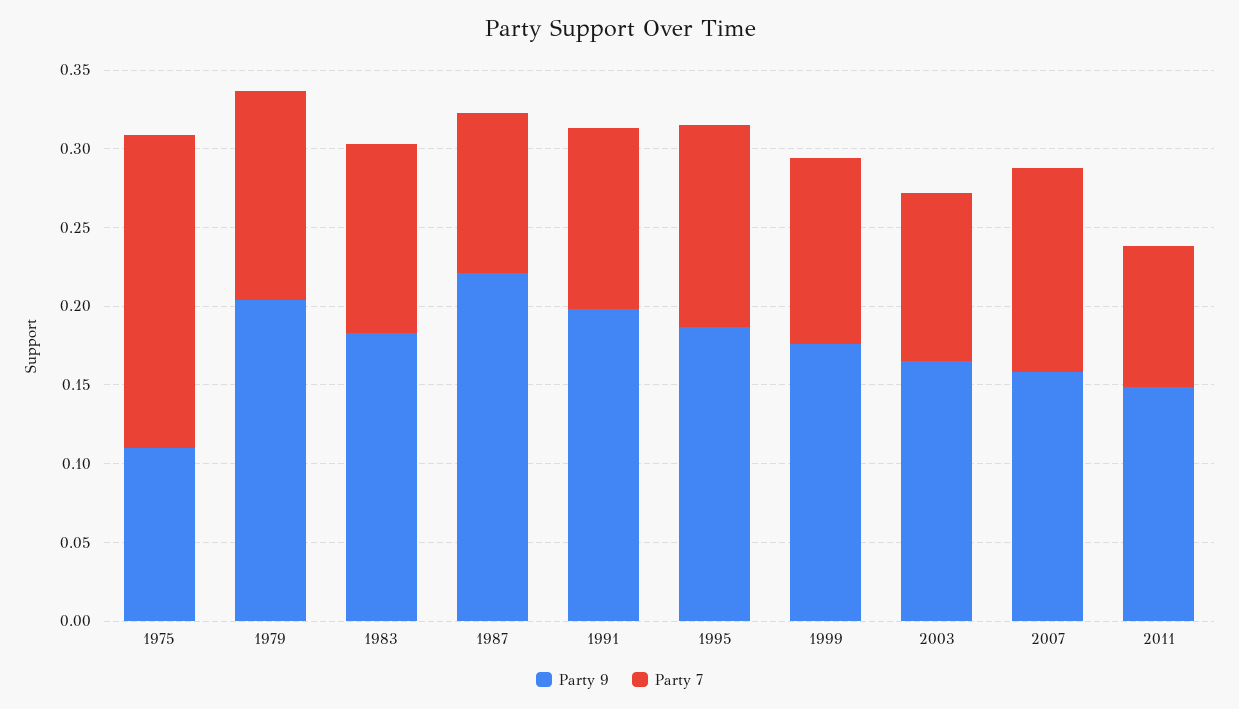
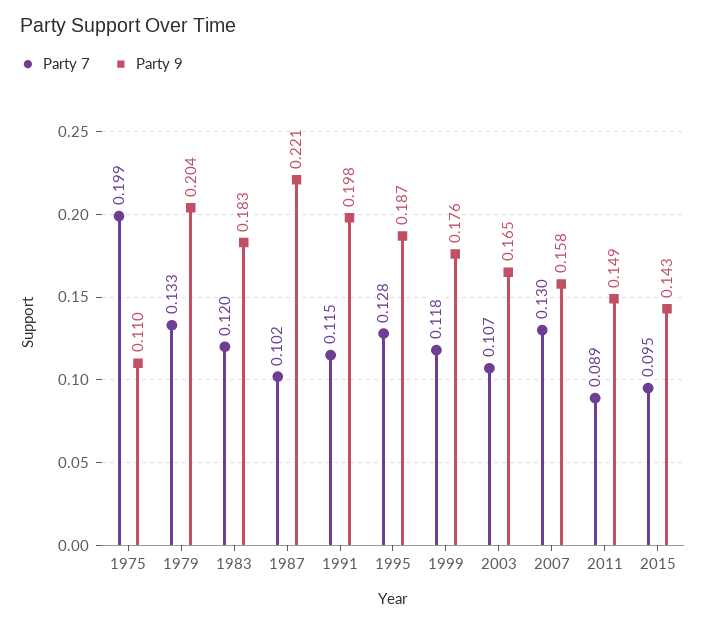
Party 7, 2015: none -> 0.095
Party 9, 2015: none -> 0.143

